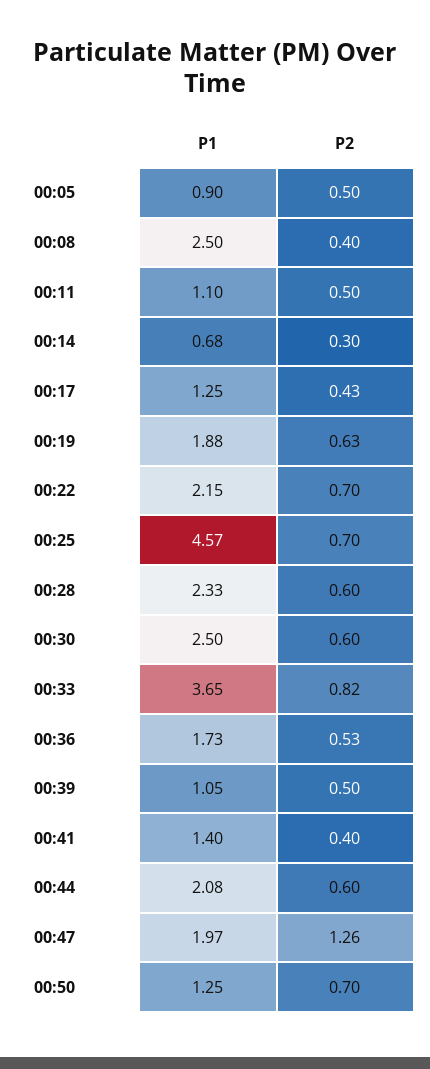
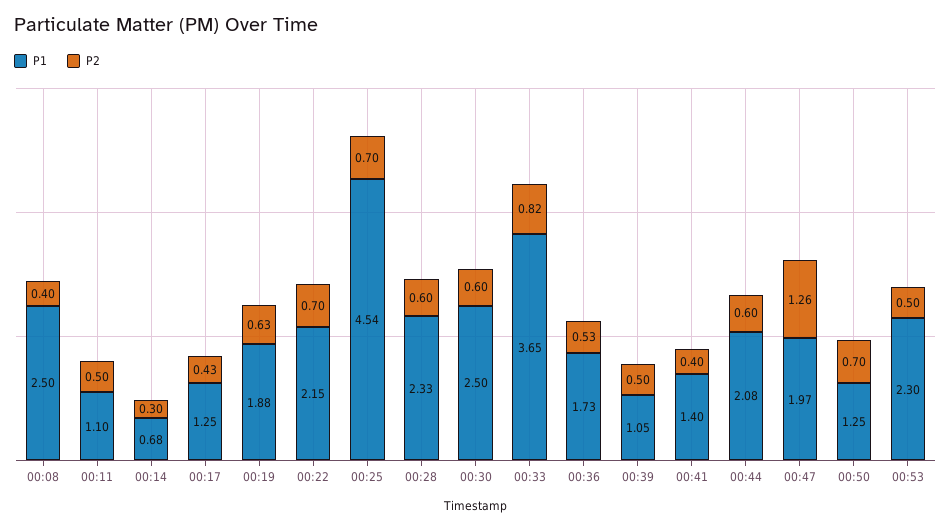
P1, 00:05: 0.9 -> none
P2, 00:05: 0.5 -> none
P1, 00:25: 4.57 -> 4.54
P1, 00:53: none -> 2.3
P2, 00:53: none -> 0.5

